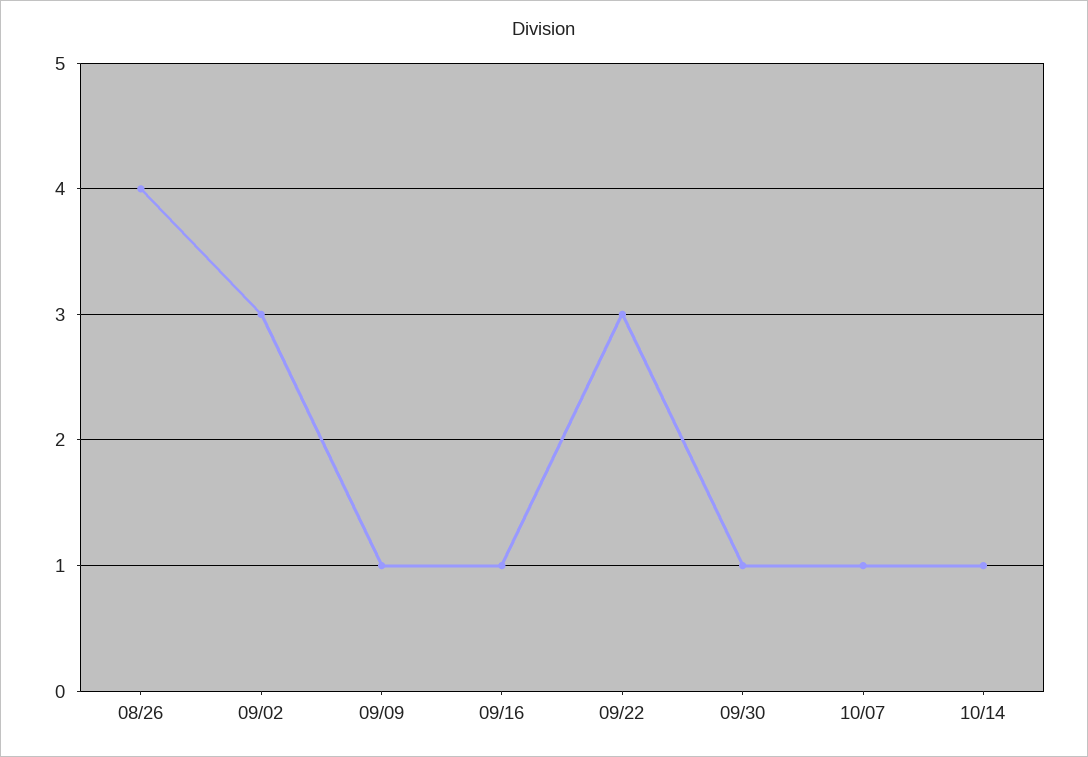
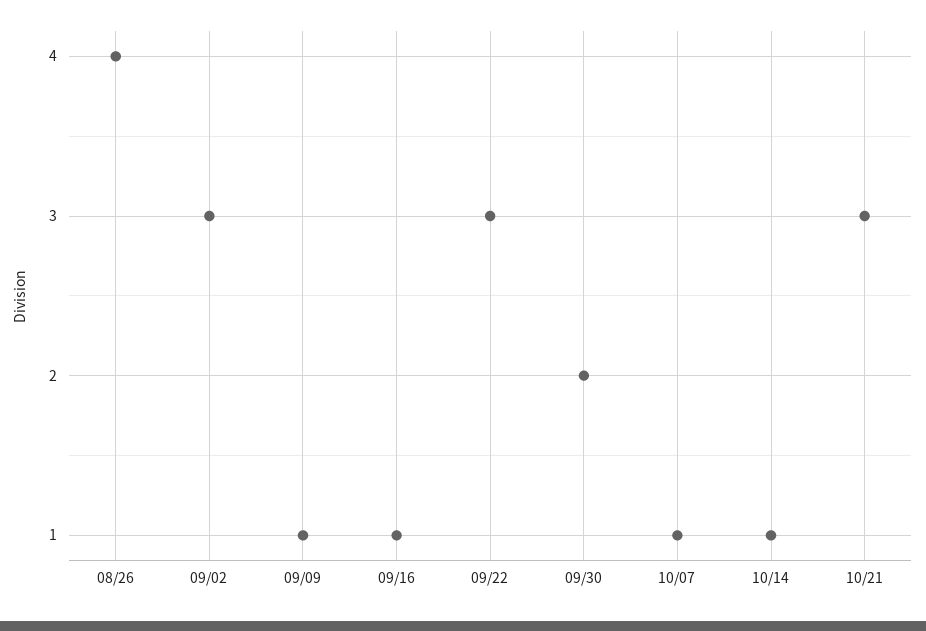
09/30: 1 -> 2
10/21: none -> 3

